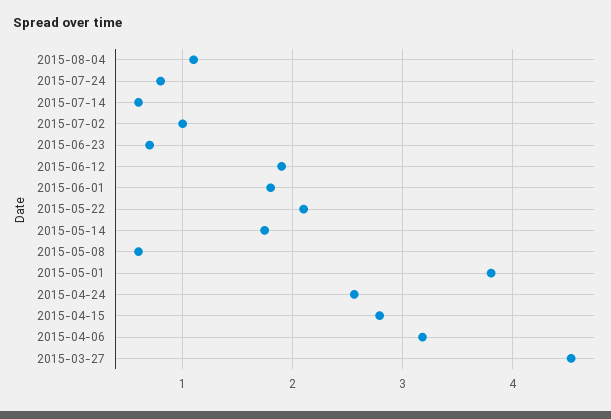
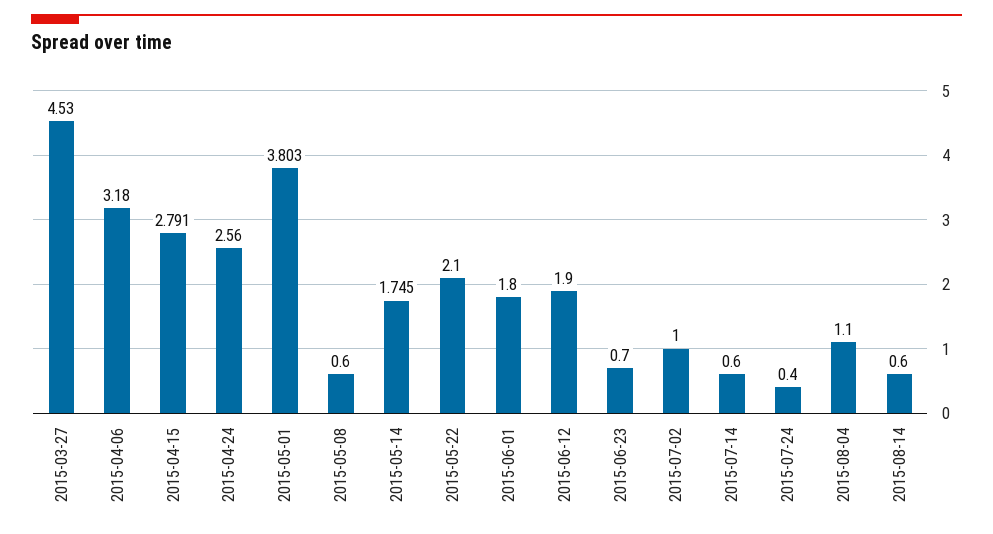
2015-07-24: 0.8 -> 0.4
2015-08-14: none -> 0.6

